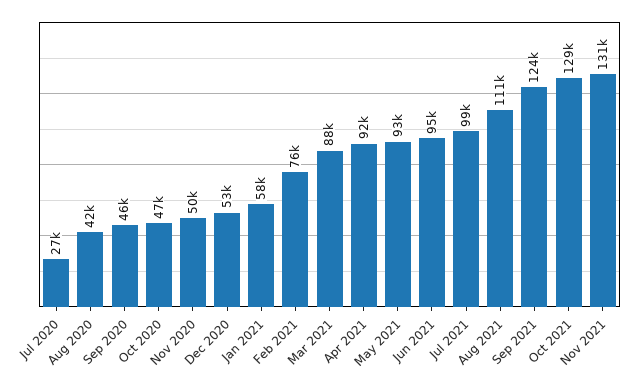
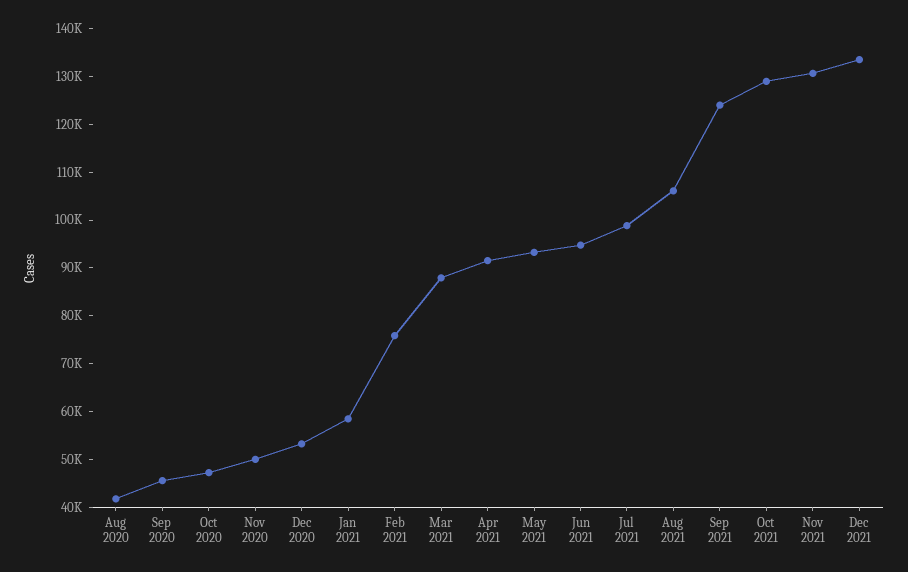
Jul 2020: 27000 -> none
Aug 2021: 111000 -> 106000
Dec 2021: none -> 134000

